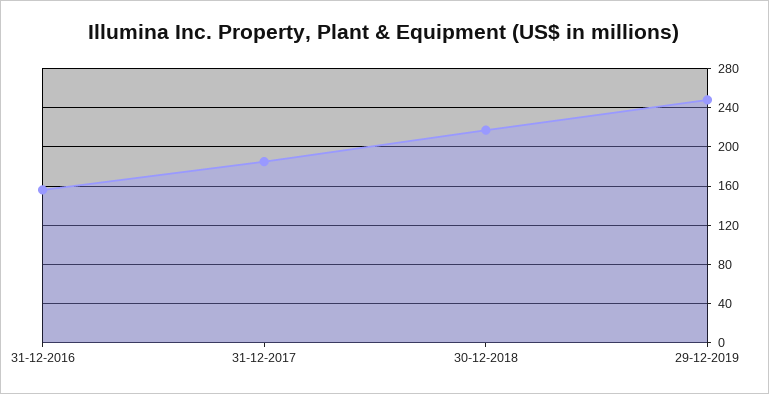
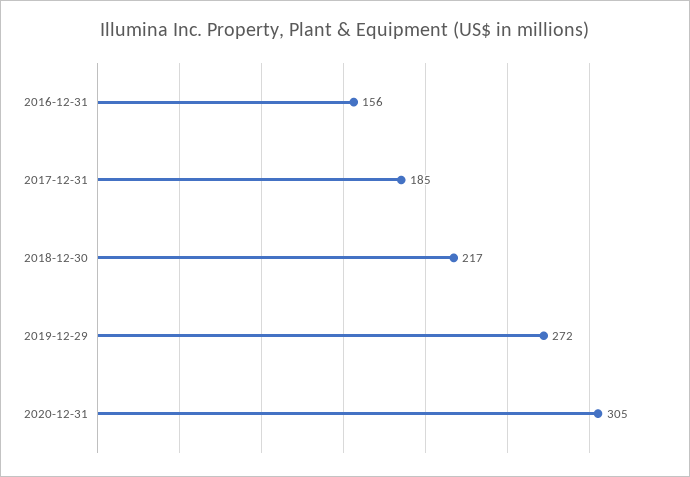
29-12-2019: 250 -> 272
2020-12-31: none -> 305

